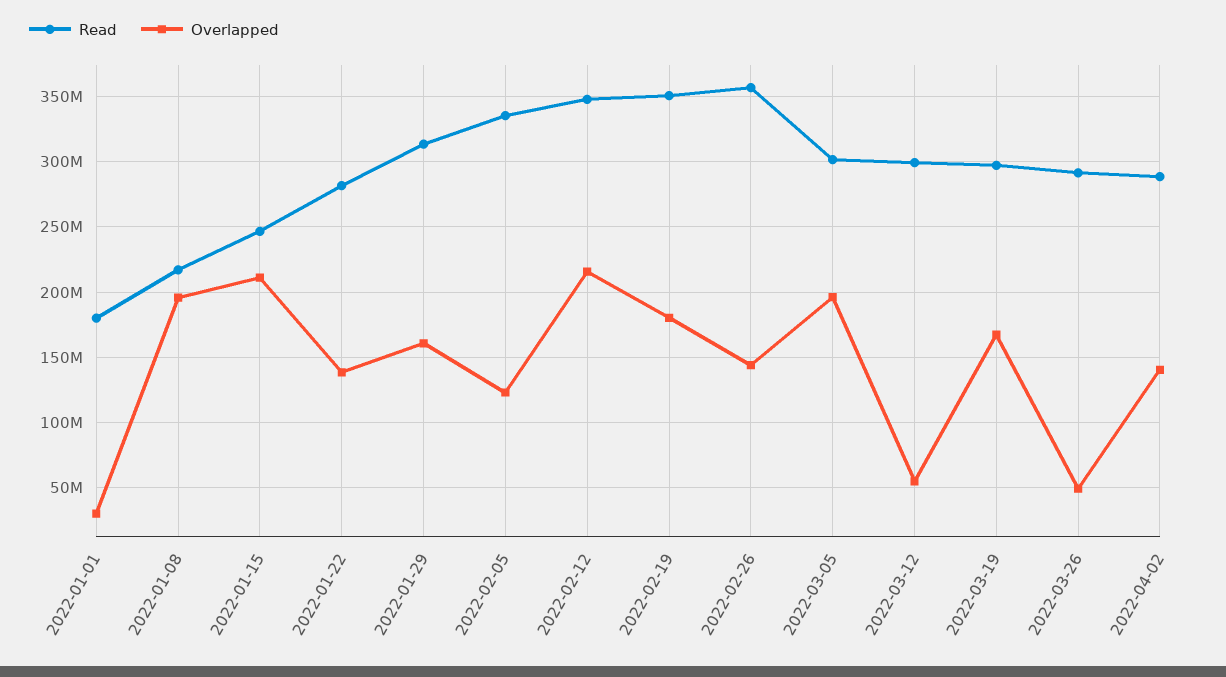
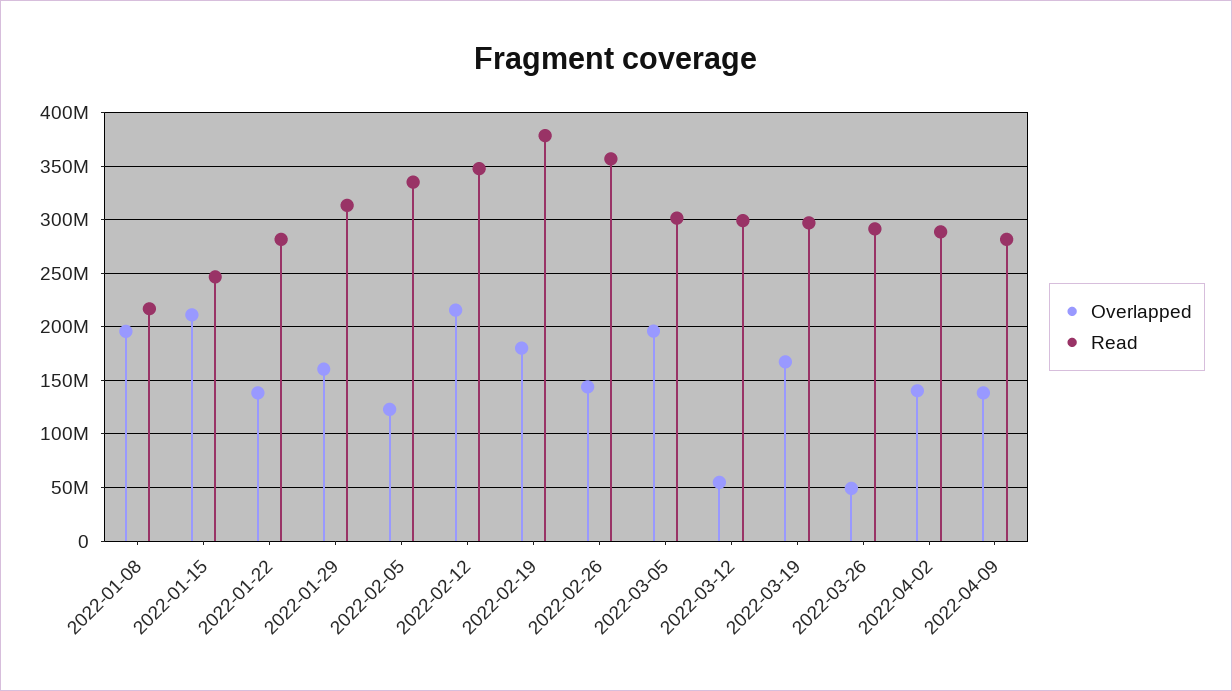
Read, 2022-01-01: 180000000 -> none
Overlapped, 2022-01-01: 30000000 -> none
Read, 2022-02-19: 350000000 -> 380000000
Overlapped, 2022-04-09: none -> 140000000
Read, 2022-04-09: none -> 280000000

